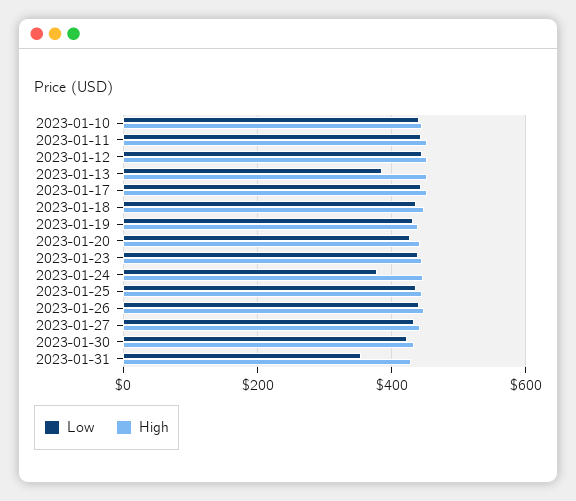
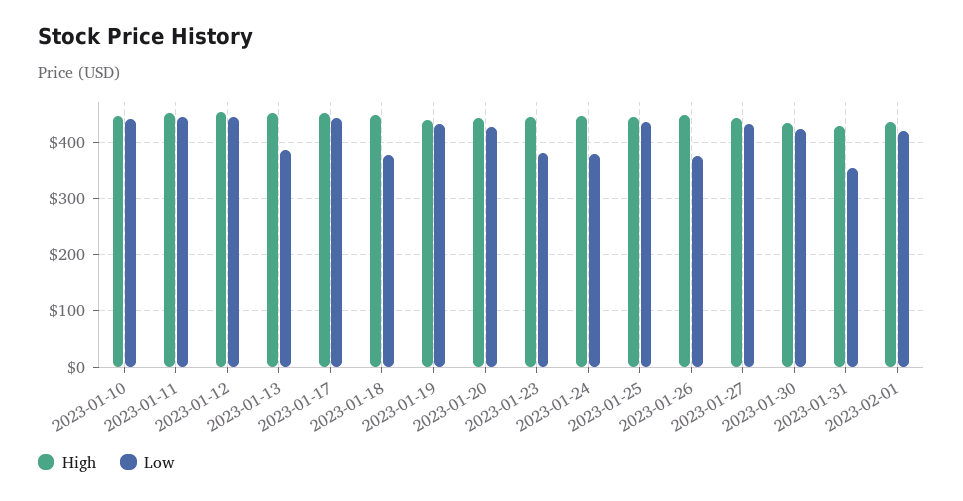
Low, 2023-01-18: 440 -> 380
Low, 2023-01-23: 440 -> 380
Low, 2023-01-26: 440 -> 380
High, 2023-02-01: none -> 440
Low, 2023-02-01: none -> 420

